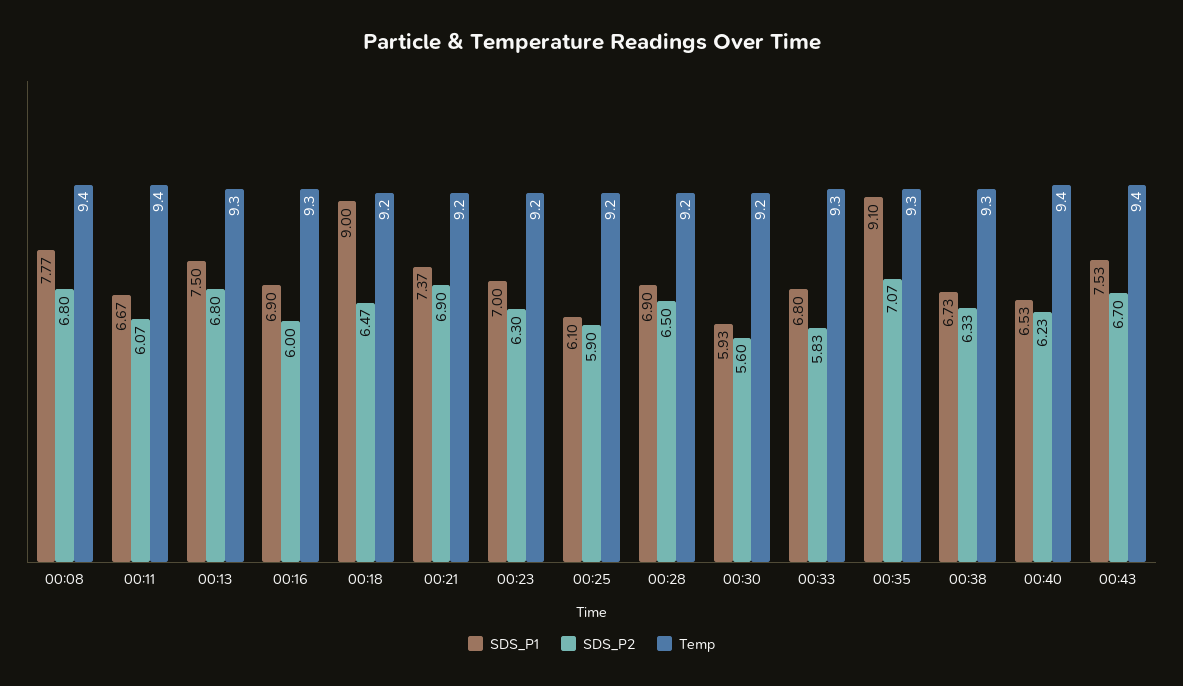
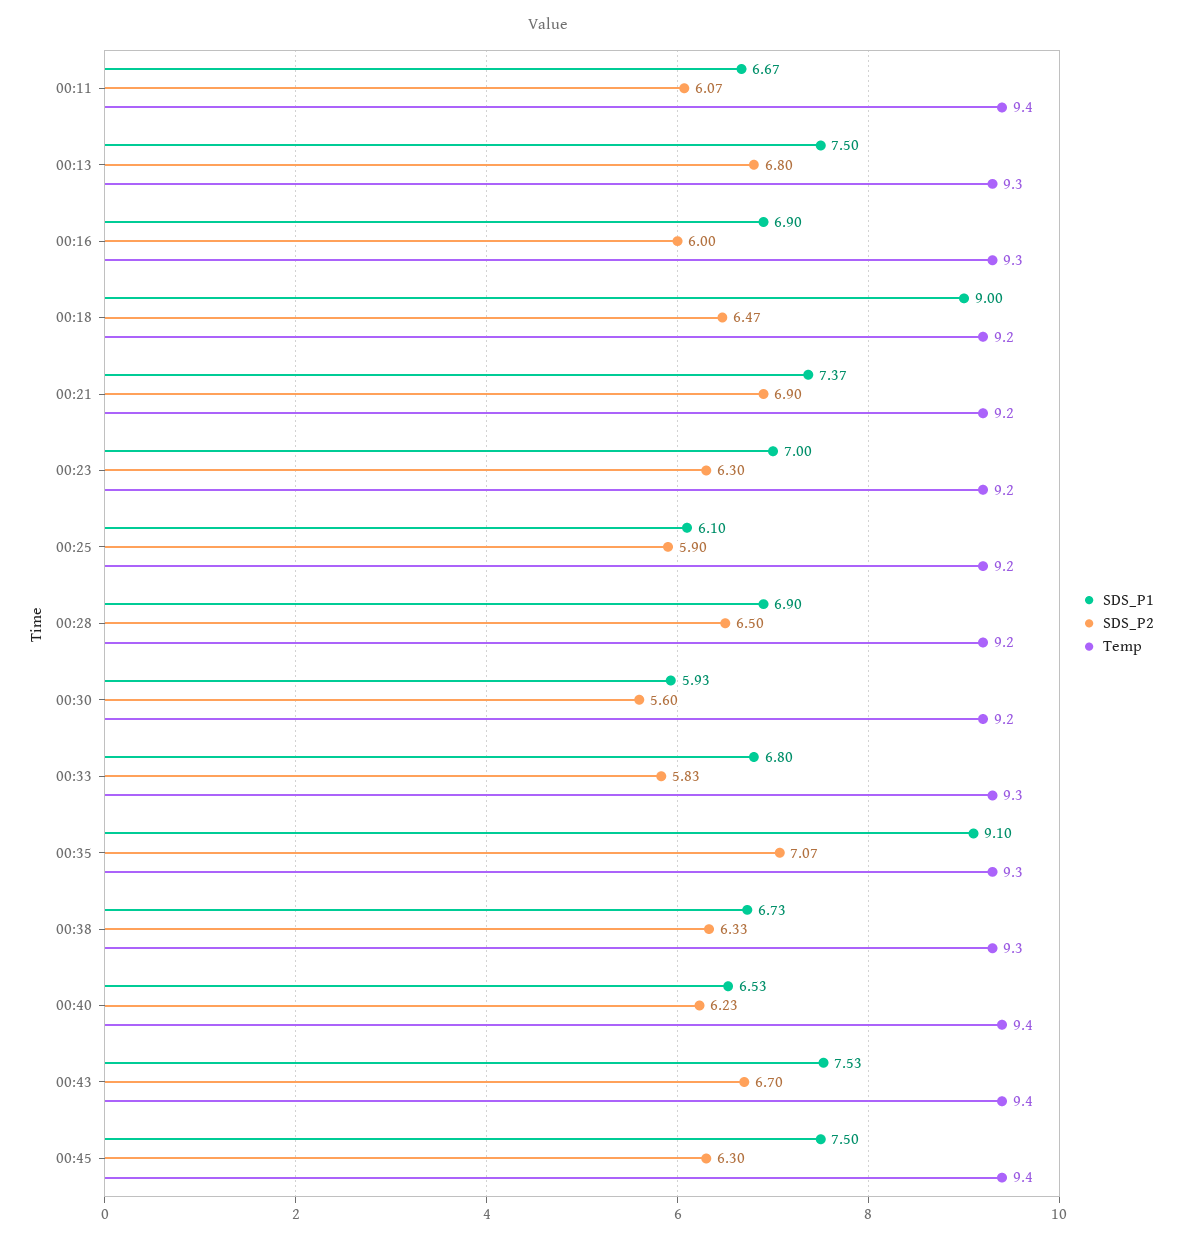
SDS_P1, 00:08: 7.77 -> none
SDS_P2, 00:08: 6.8 -> none
Temp, 00:08: 9.4 -> none
SDS_P1, 00:45: none -> 7.5
SDS_P2, 00:45: none -> 6.3
Temp, 00:45: none -> 9.4

